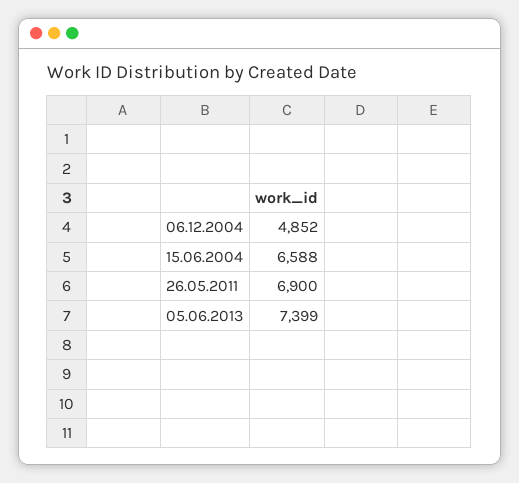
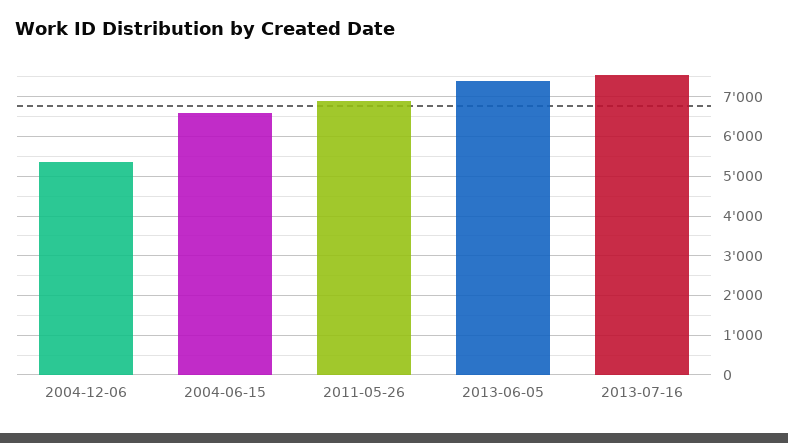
06.12.2004: 4852 -> 5400
2013-07-16: none -> 7600

